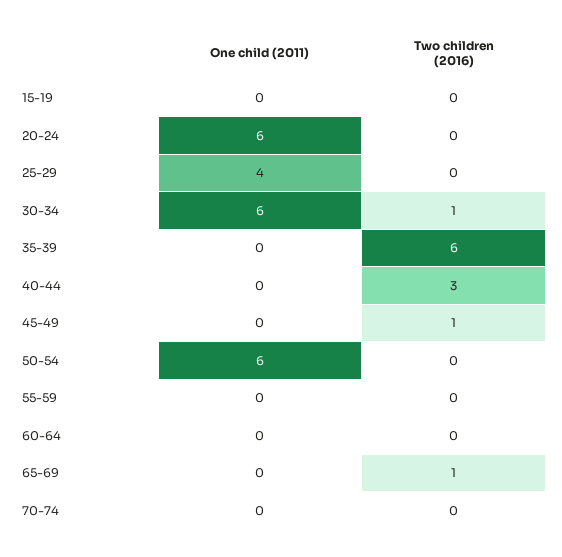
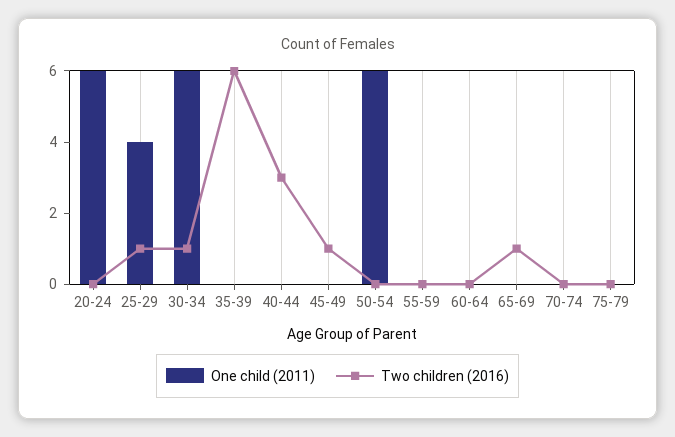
One child (2011), 15-19: 0 -> none
Two children (2016), 15-19: 0 -> none
Two children (2016), 25-29: 0 -> 1
One child (2011), 75-79: none -> 0
Two children (2016), 75-79: none -> 0

